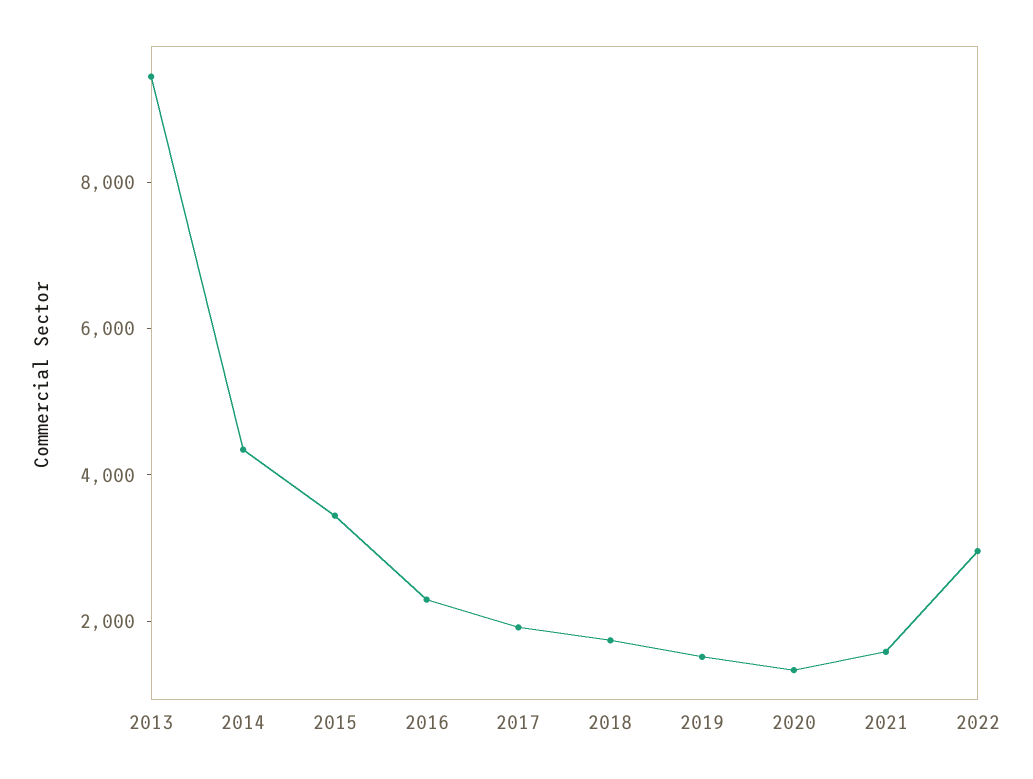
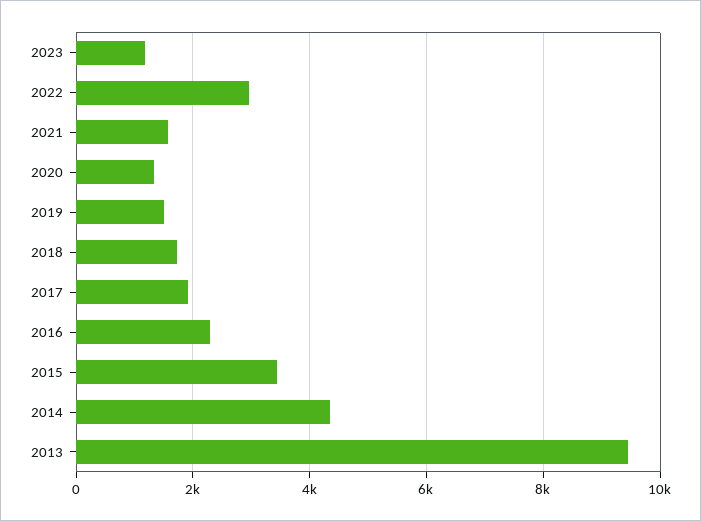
2023: none -> 1200

